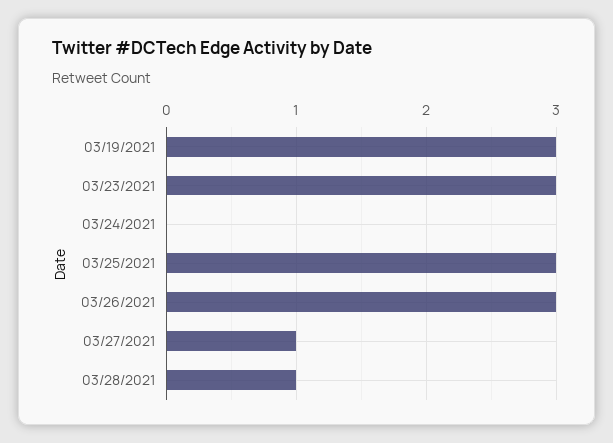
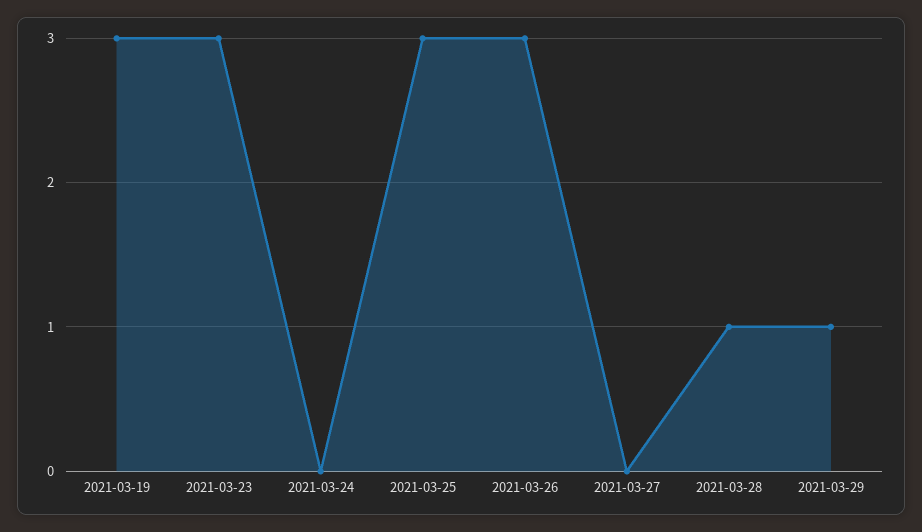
03/27/2021: 1 -> 0
2021-03-29: none -> 1

